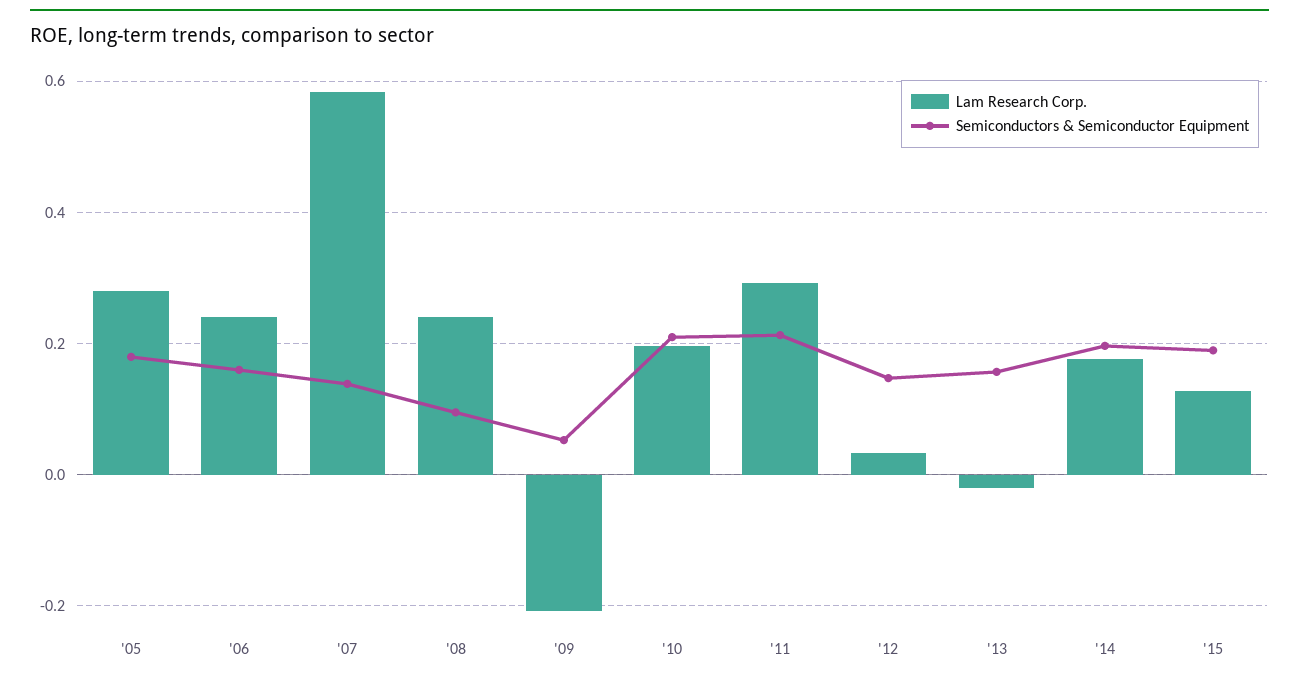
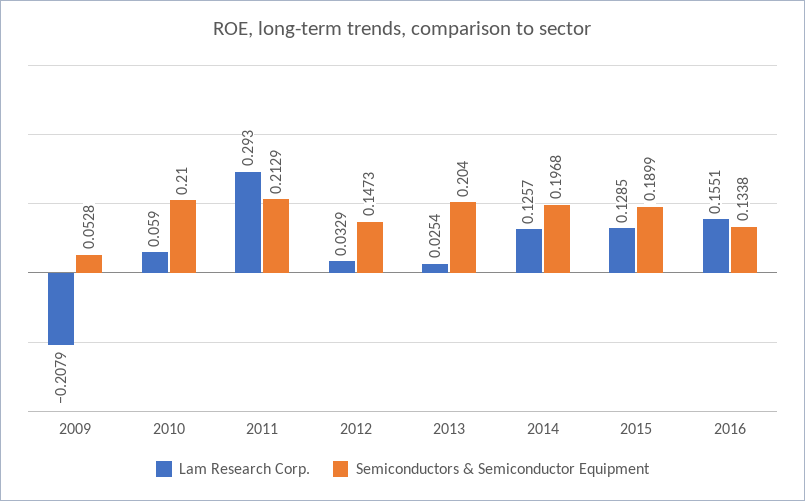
Lam Research Corp., '05: 0.28 -> none
Semiconductors & Semiconductor Equipment, '05: 0.18 -> none
Lam Research Corp., '06: 0.24 -> none
Semiconductors & Semiconductor Equipment, '06: 0.16 -> none
Lam Research Corp., '07: 0.58 -> none
Semiconductors & Semiconductor Equipment, '07: 0.14 -> none
Lam Research Corp., '08: 0.24 -> none
Semiconductors & Semiconductor Equipment, '08: 0.1 -> none
Lam Research Corp., '10: 0.2 -> 0.059
Lam Research Corp., '13: -0.02 -> 0.0254
Semiconductors & Semiconductor Equipment, '13: 0.16 -> 0.204
Lam Research Corp., '14: 0.18 -> 0.1257
Lam Research Corp., 2016: none -> 0.1551
Semiconductors & Semiconductor Equipment, 2016: none -> 0.1338

